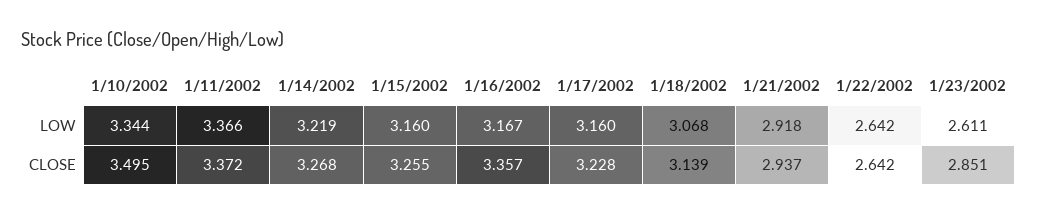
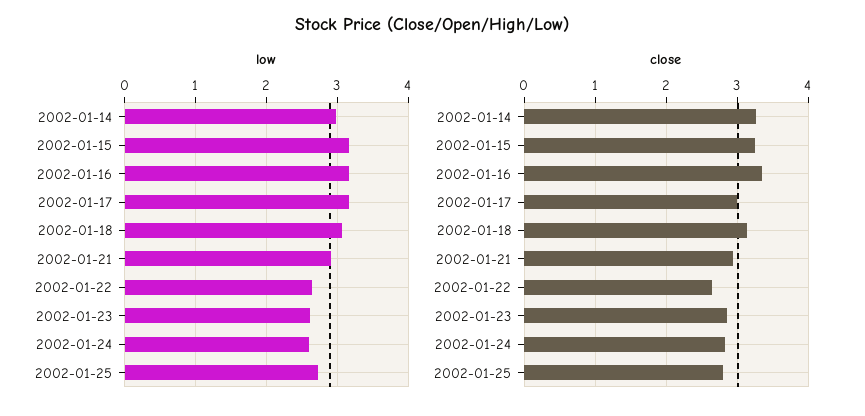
LOW, 1/10/2002: 3.344 -> none
LOW, 1/11/2002: 3.366 -> none
LOW, 1/14/2002: 3.219 -> 3
CLOSE, 1/10/2002: 3.495 -> none
CLOSE, 1/11/2002: 3.372 -> none
CLOSE, 1/17/2002: 3.228 -> 3
LOW, 2002-01-24: none -> 2.6
LOW, 2002-01-25: none -> 2.7
CLOSE, 2002-01-24: none -> 2.8
CLOSE, 2002-01-25: none -> 2.8

